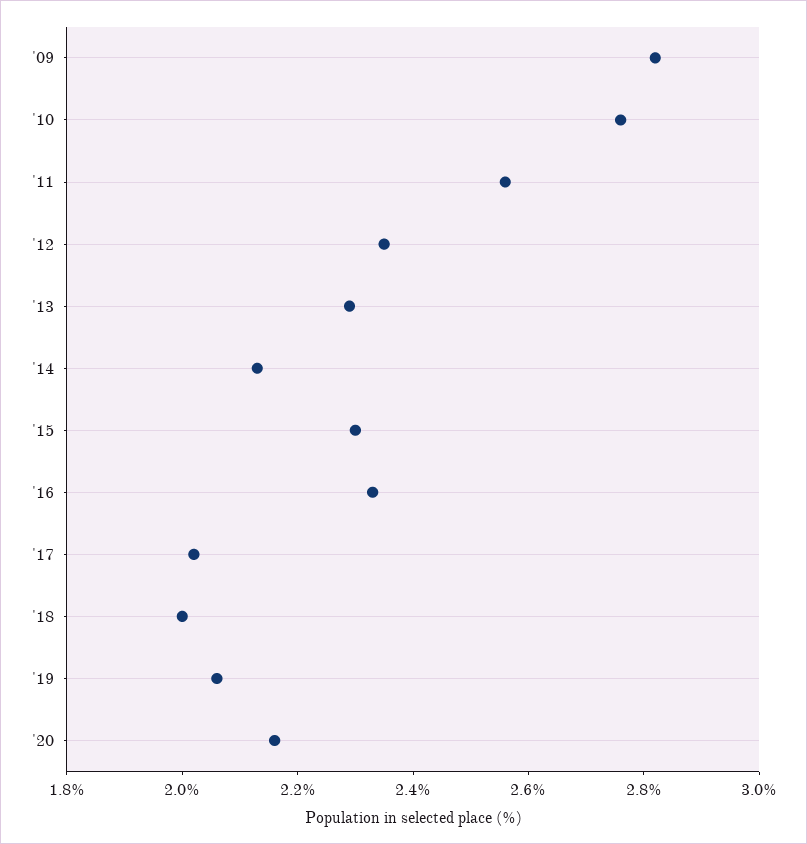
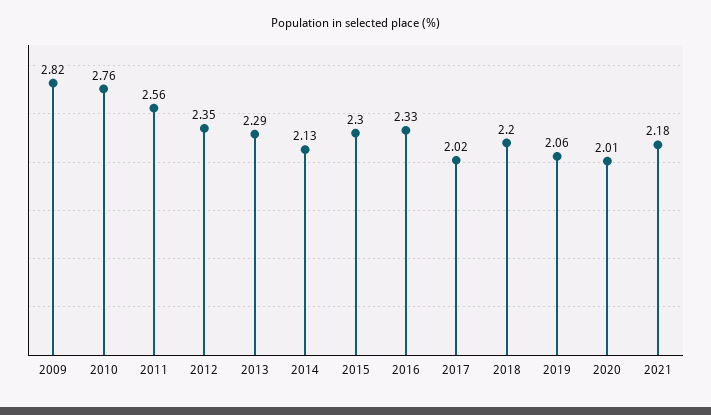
'18: 2 -> 2.2
'20: 2.15 -> 2.01
2021: none -> 2.18

